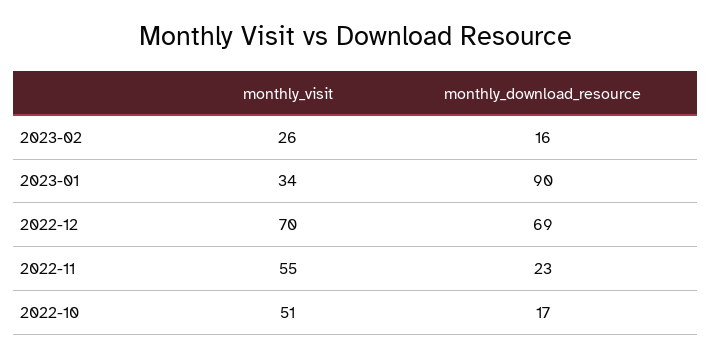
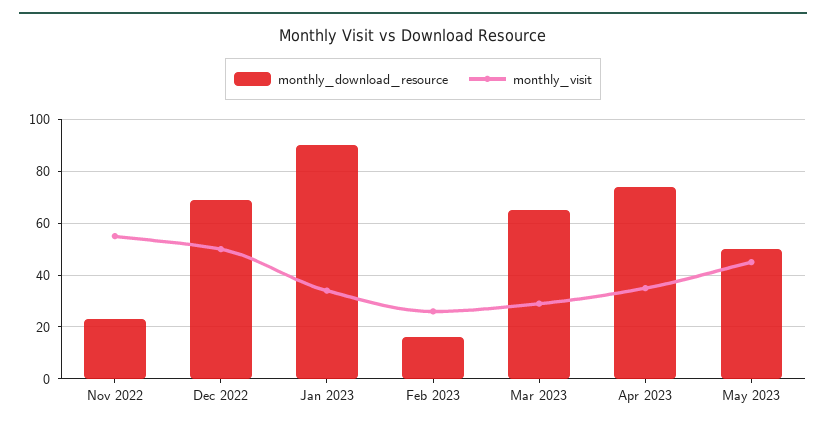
monthly_visit, 2022-12: 70 -> 50
monthly_visit, 2022-10: 51 -> none
monthly_download_resource, 2022-10: 17 -> none
monthly_download_resource, Mar 2023: none -> 65
monthly_visit, Mar 2023: none -> 30
monthly_download_resource, Apr 2023: none -> 75
monthly_visit, Apr 2023: none -> 35
monthly_download_resource, May 2023: none -> 50
monthly_visit, May 2023: none -> 45

